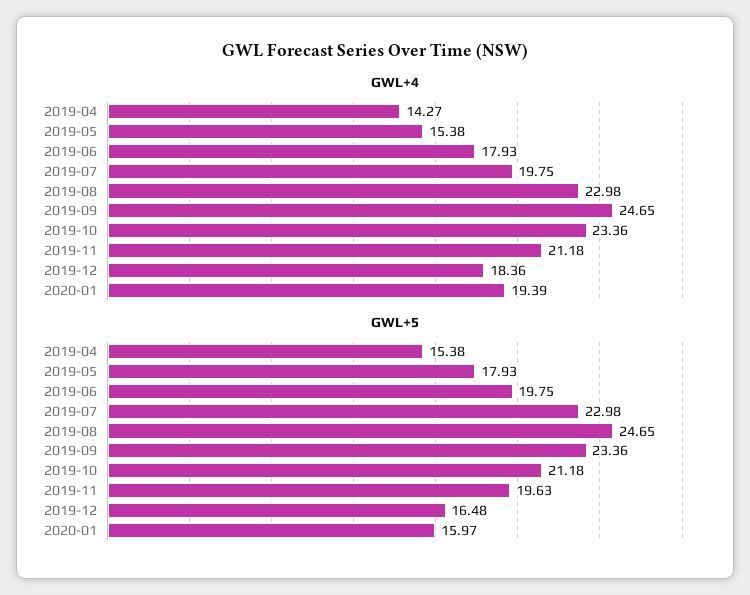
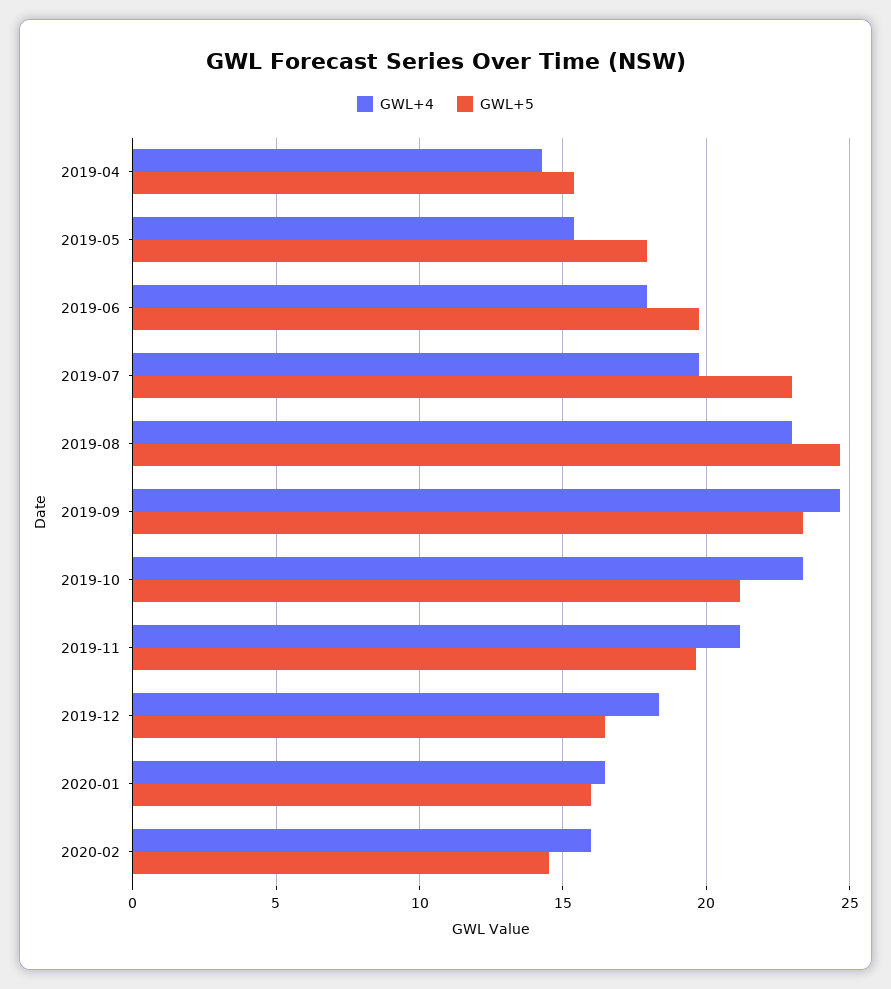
GWL+4, 2020-01: 19.39 -> 16.5
GWL+4, 2020-02: none -> 16
GWL+5, 2020-02: none -> 14.5

